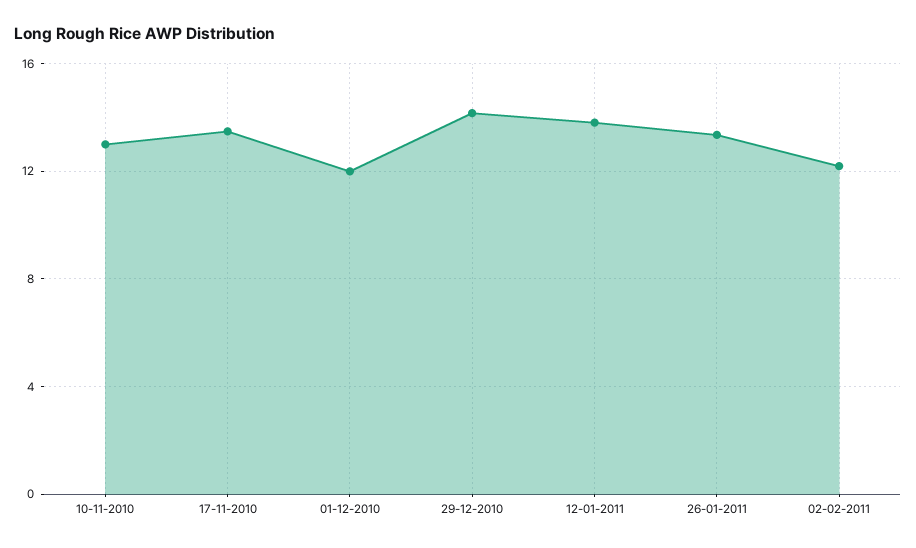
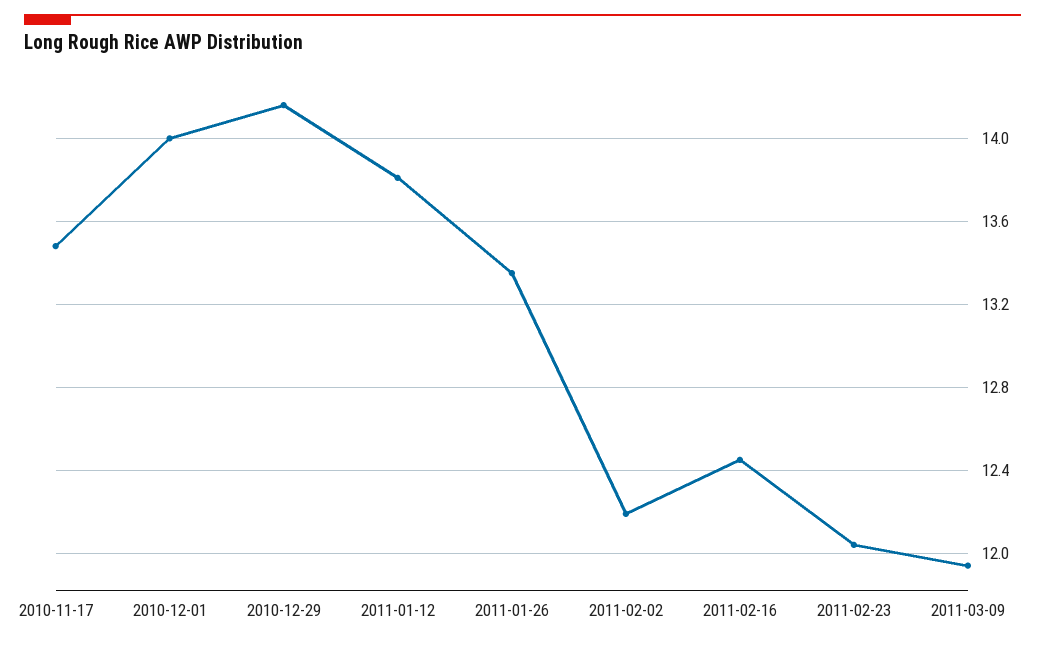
10-11-2010: 13 -> none
01-12-2010: 12 -> 14
2011-02-16: none -> 12.45
2011-02-23: none -> 12.05
2011-03-09: none -> 11.95

